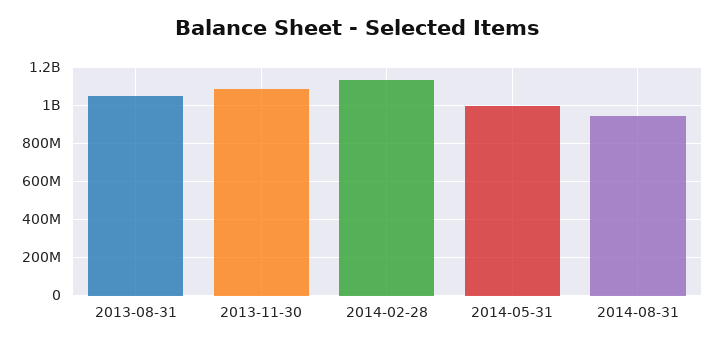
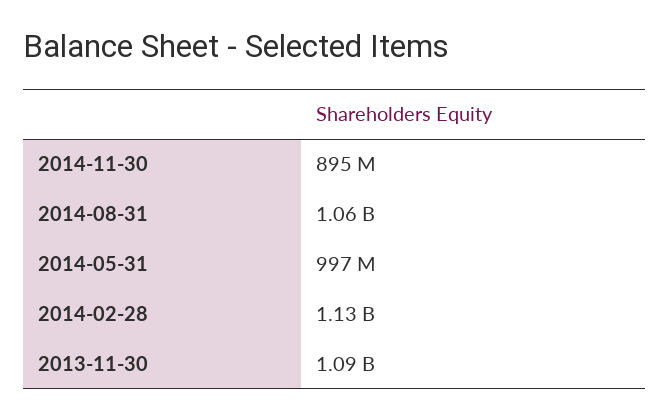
2013-08-31: 1050000000 -> none
2014-08-31: 950000000 -> 1060000000
2014-11-30: none -> 895000000

